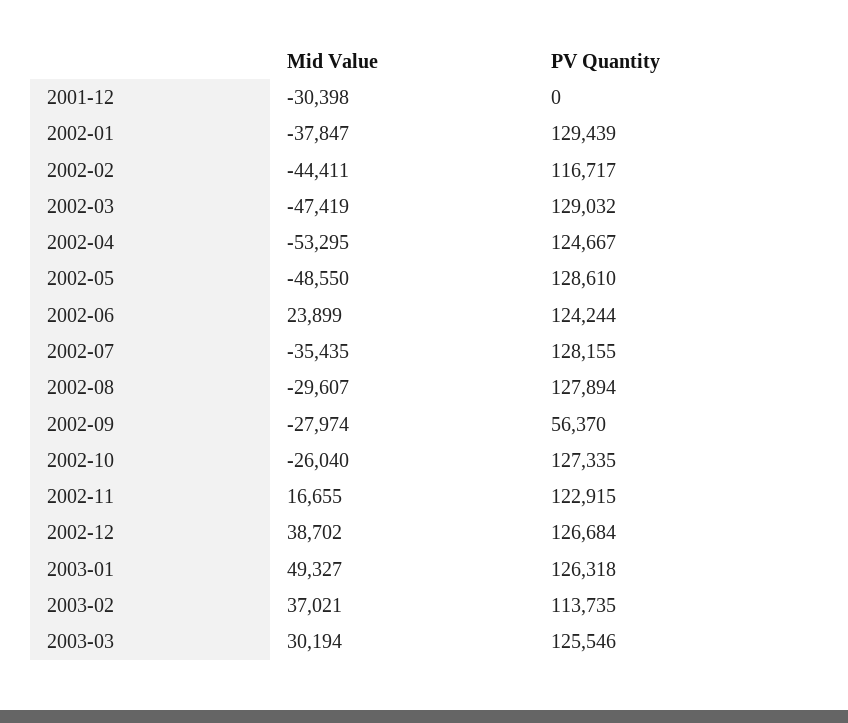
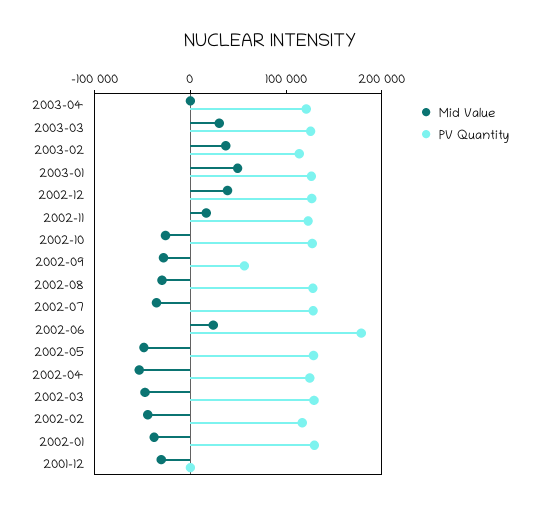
PV Quantity, 2002-06: 124244 -> 180000
Mid Value, 2003-04: none -> 0
PV Quantity, 2003-04: none -> 120000

